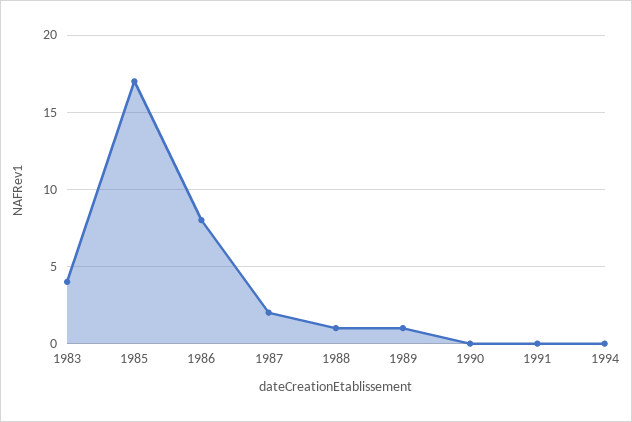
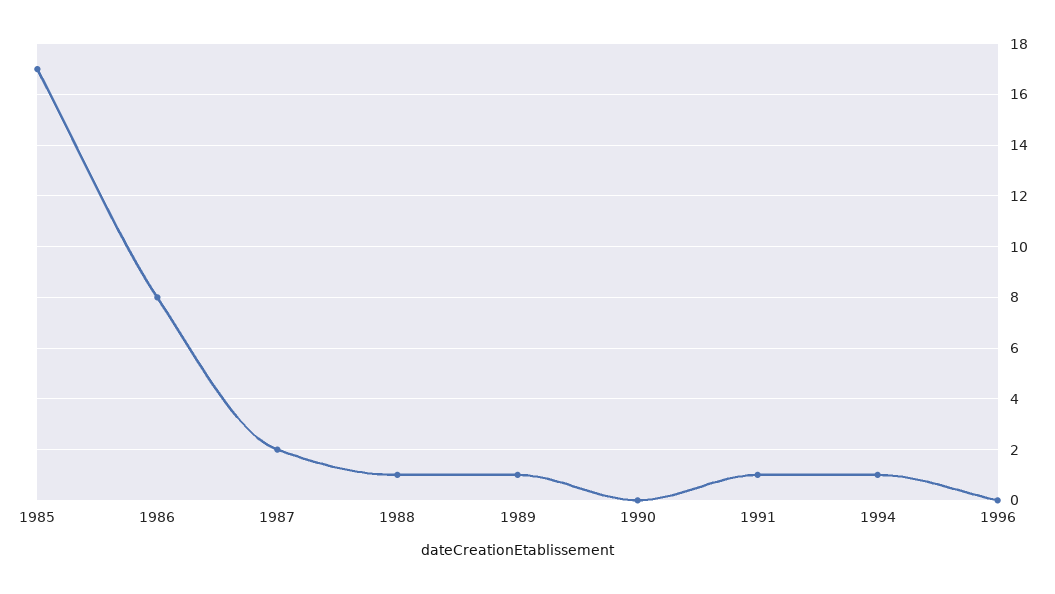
1983: 4 -> none
1991: 0 -> 1
1994: 0 -> 1
1996: none -> 0

